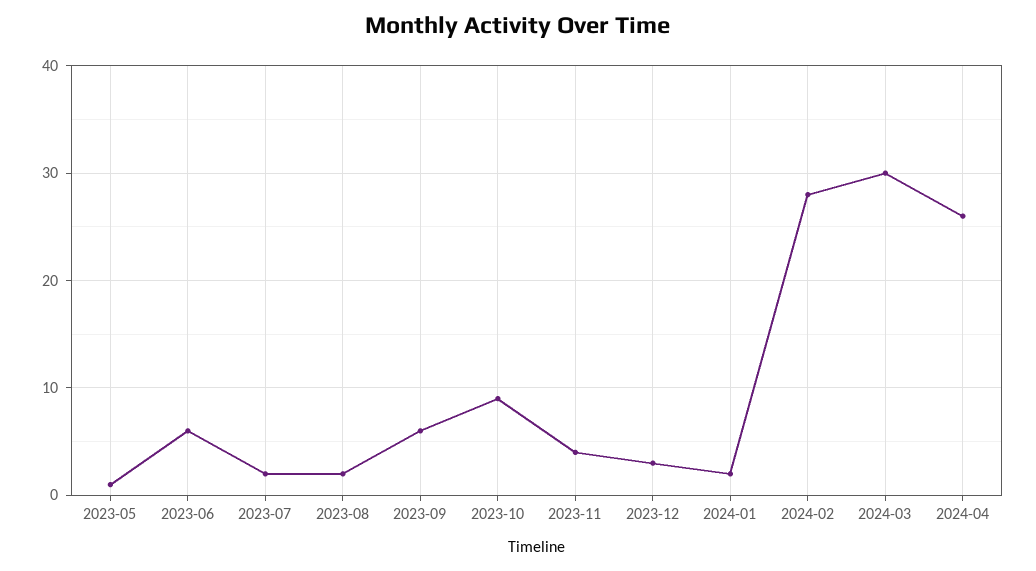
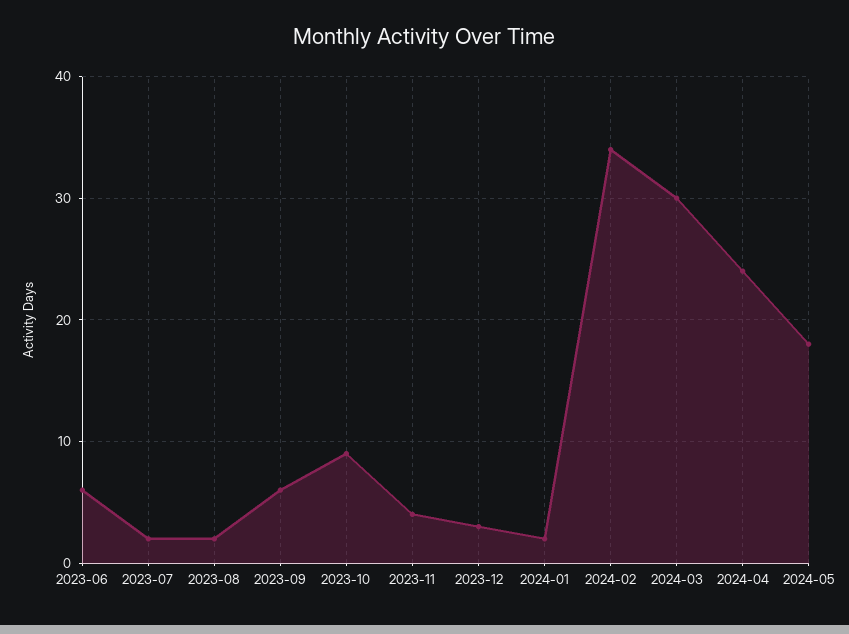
2023-05: 1 -> none
2024-02: 28 -> 34
2024-04: 26 -> 24
2024-05: none -> 18

